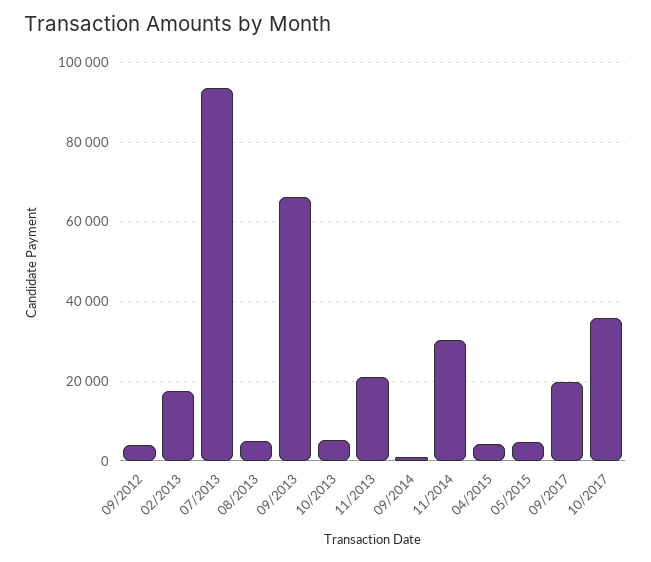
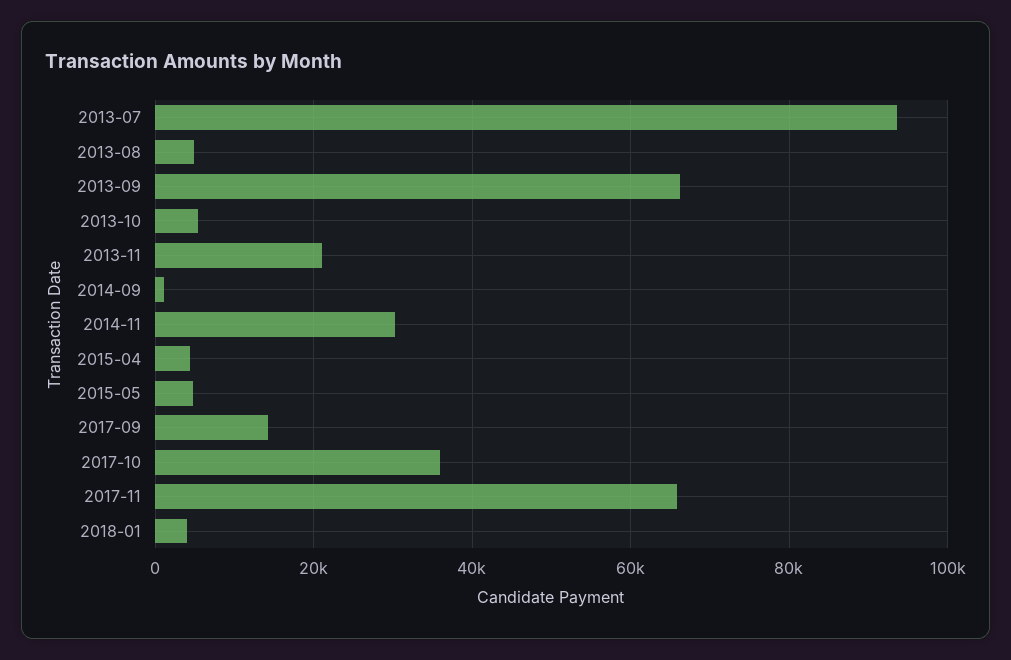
09/2012: 4000 -> none
02/2013: 18000 -> none
09/2017: 20000 -> 14000
2017-11: none -> 66000
2018-01: none -> 4000

